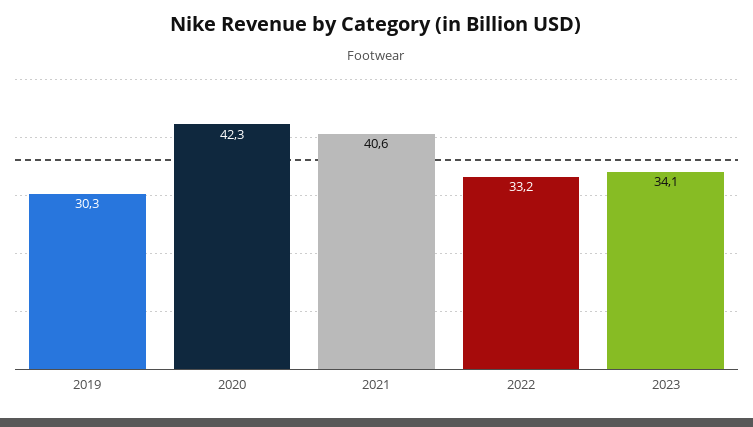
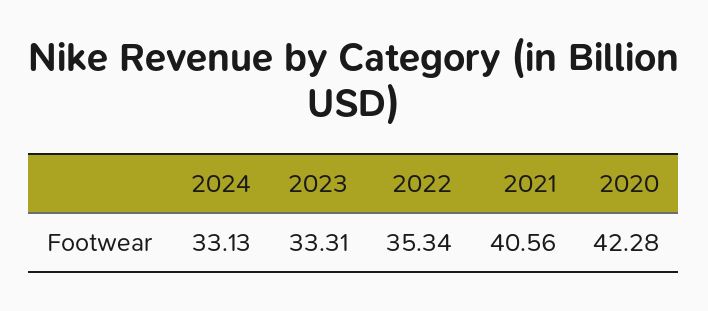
2019: 30.3 -> none
2022: 33.2 -> 35.34
2023: 34.1 -> 33.31
2024: none -> 33.13

